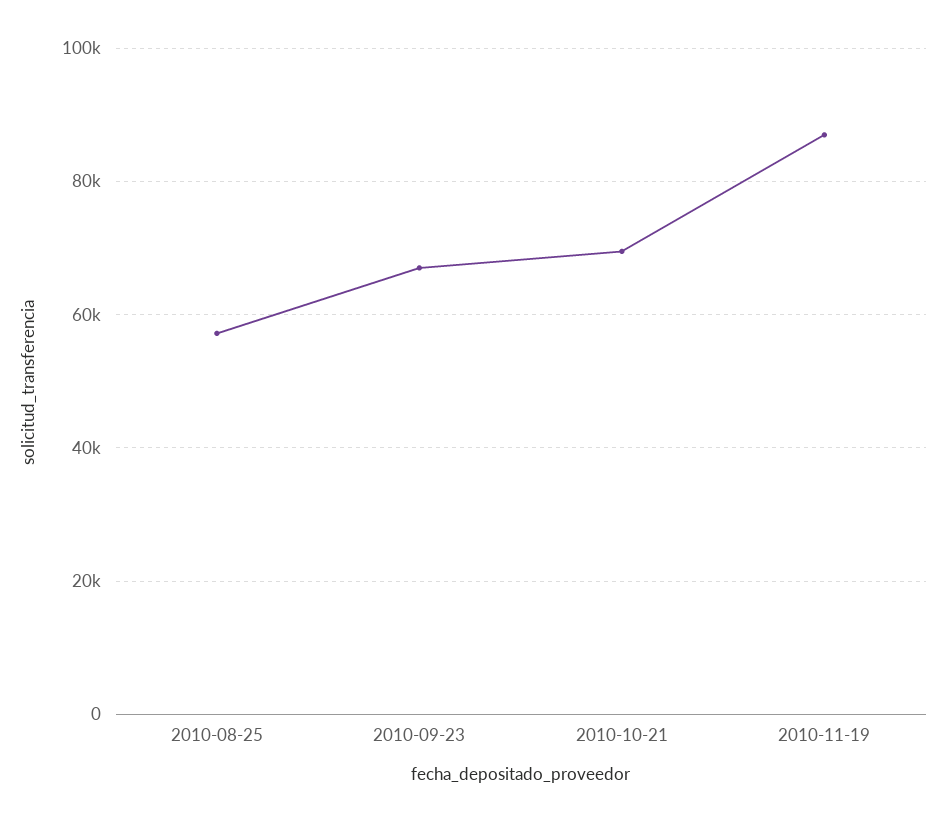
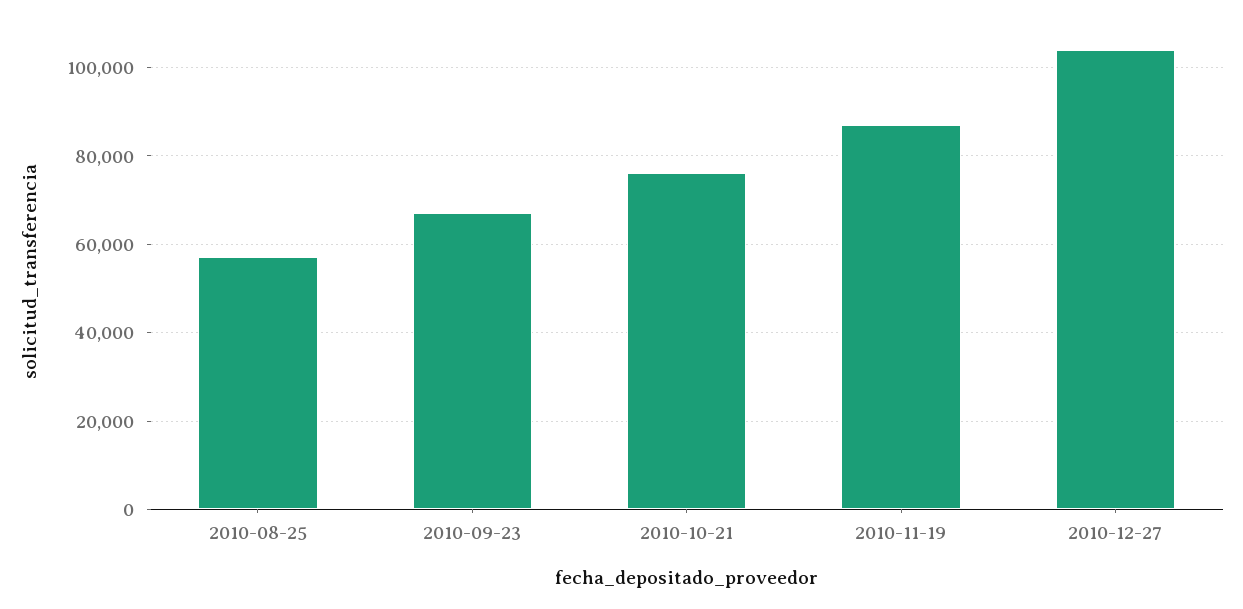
2010-10-21: 70000 -> 76000
2010-12-27: none -> 104000

